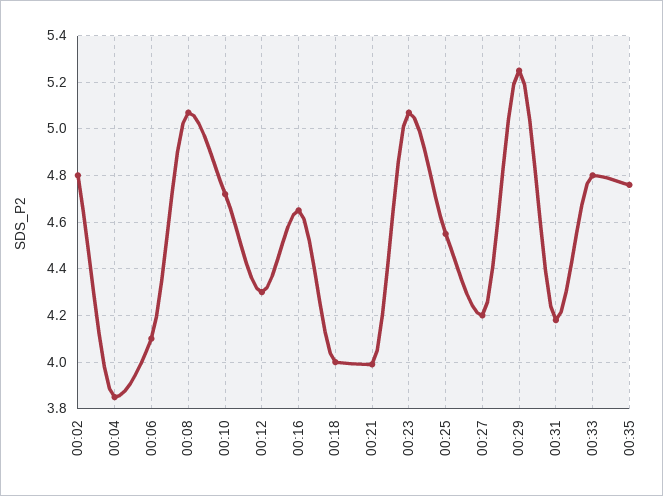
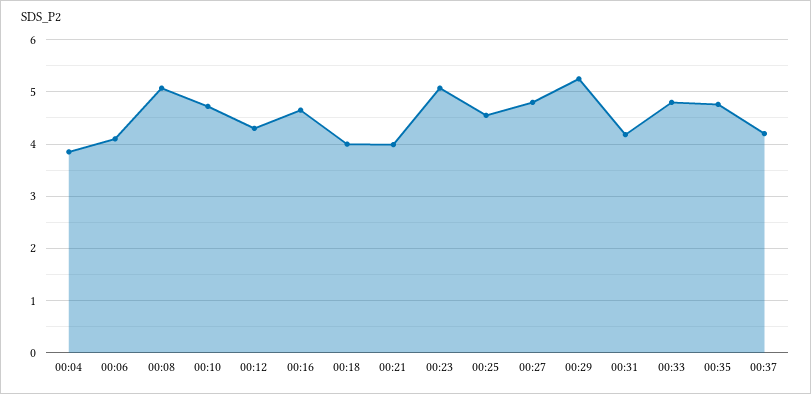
00:02: 4.8 -> none
00:27: 4.2 -> 4.8
00:37: none -> 4.2

